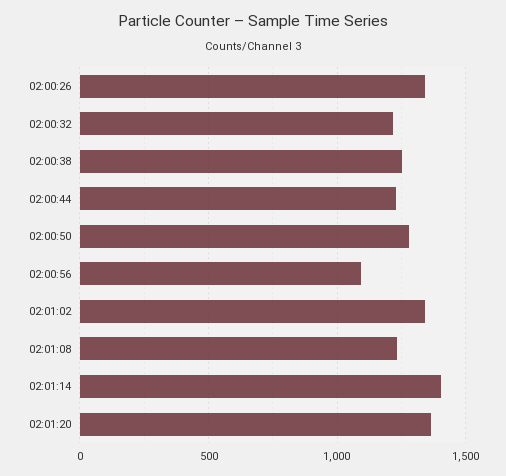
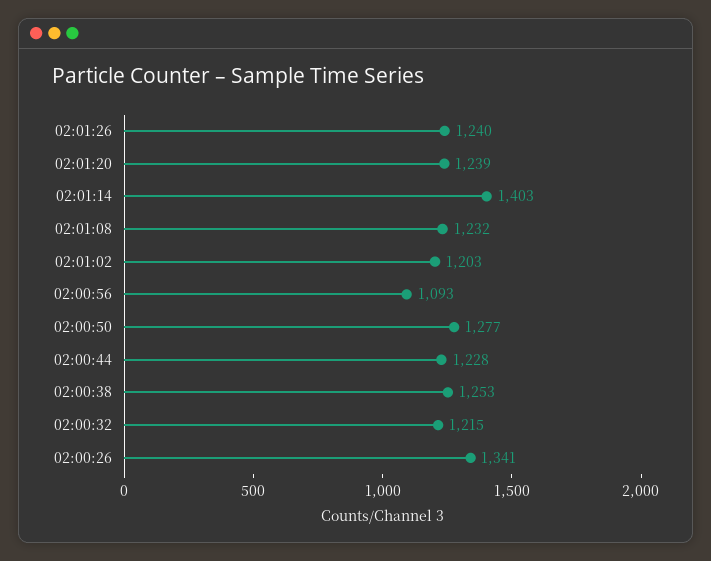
02:01:02: 1350 -> 1203
02:01:20: 1350 -> 1239
02:01:26: none -> 1240

